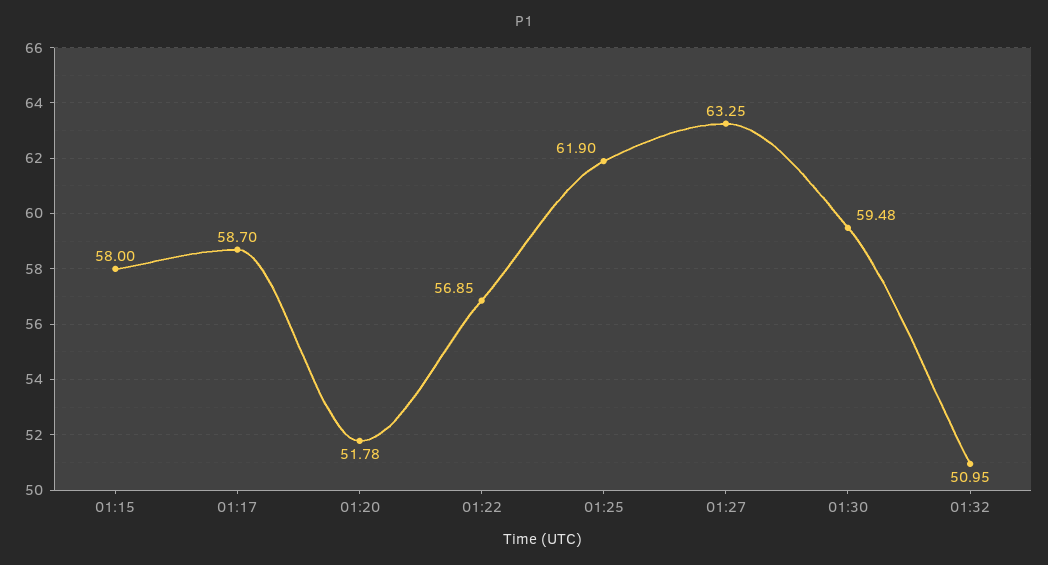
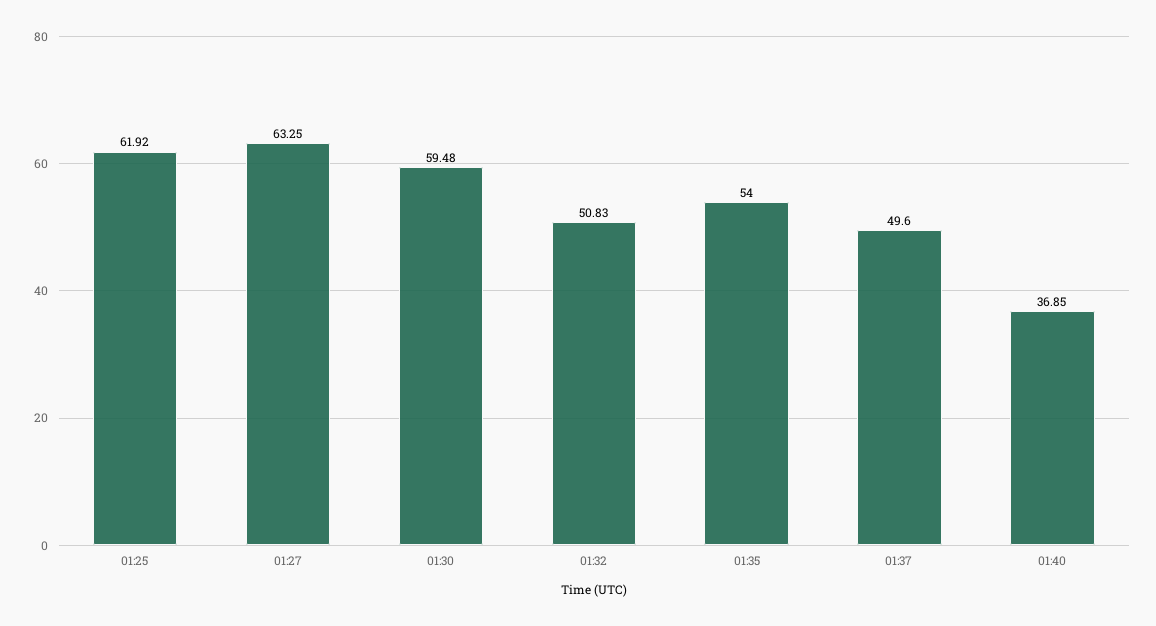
01:15: 58 -> none
01:17: 58.7 -> none
01:20: 51.78 -> none
01:22: 56.85 -> none
01:25: 61.9 -> 61.92
01:32: 50.95 -> 50.83
01:35: none -> 54
01:37: none -> 49.6
01:40: none -> 36.85

